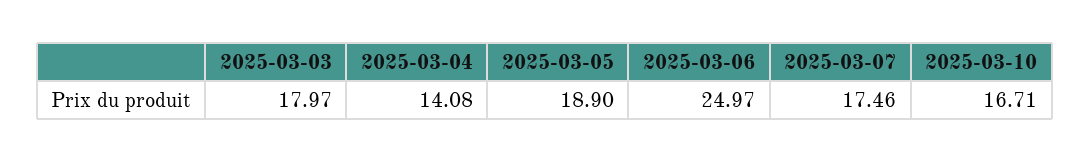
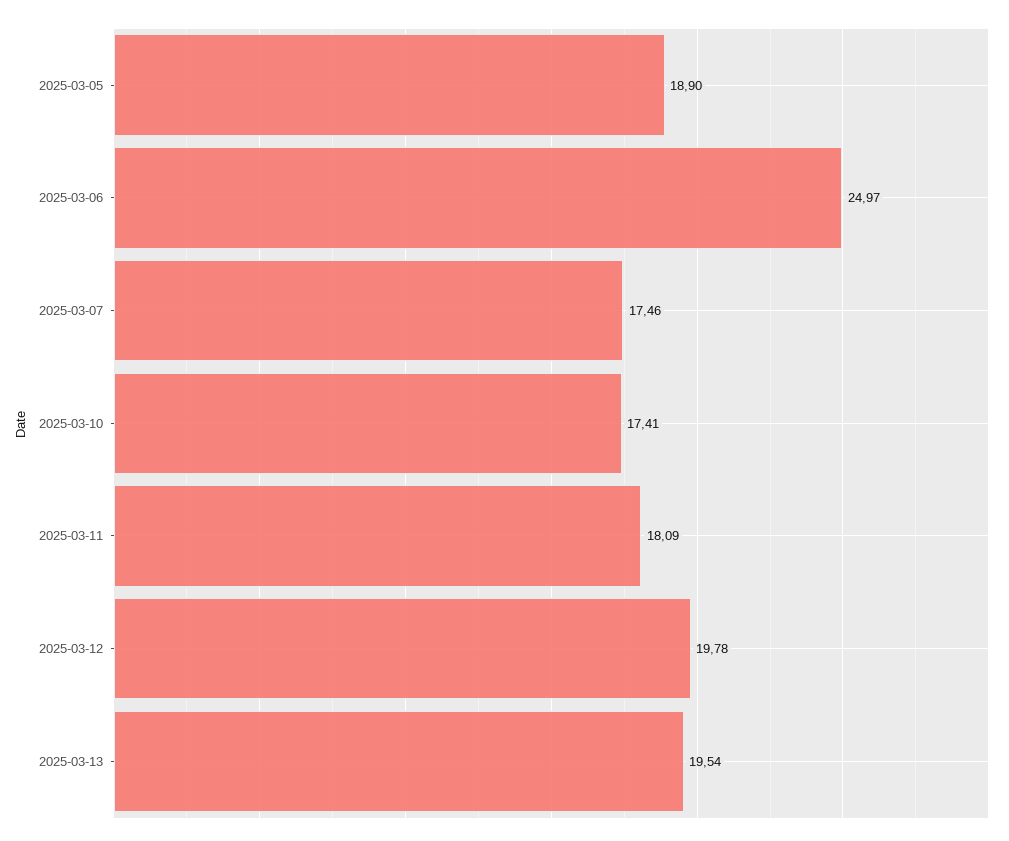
2025-03-03: 17.97 -> none
2025-03-04: 14.08 -> none
2025-03-10: 16.71 -> 17.41
2025-03-11: none -> 18.09
2025-03-12: none -> 19.78
2025-03-13: none -> 19.54

